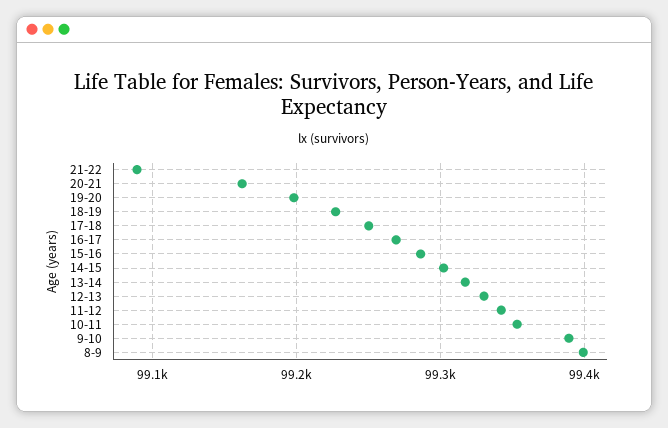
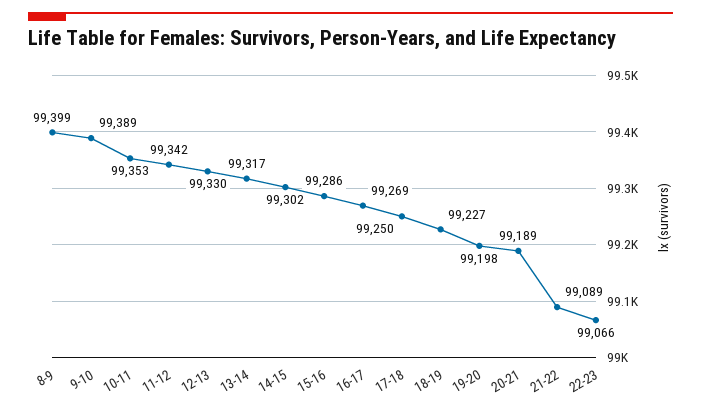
20-21: 99160 -> 99189
22-23: none -> 99066

